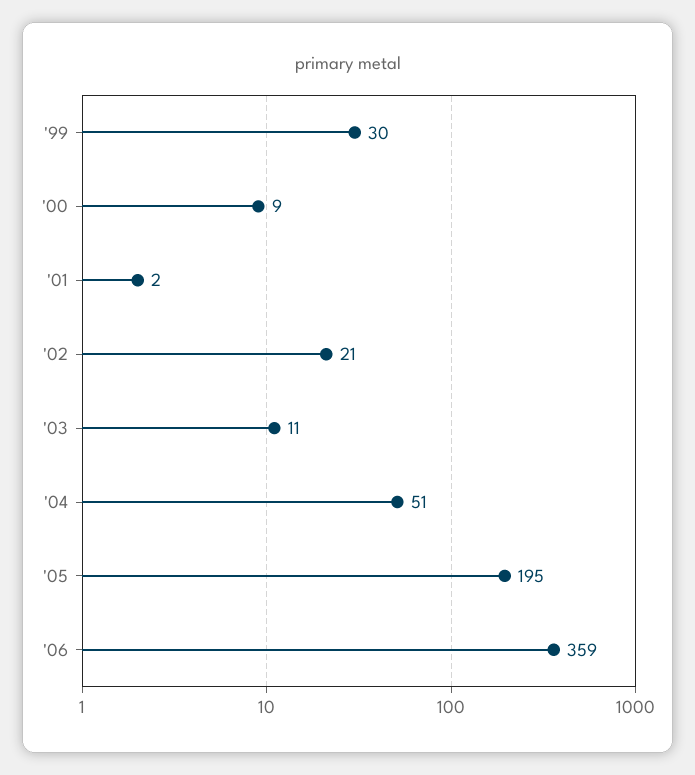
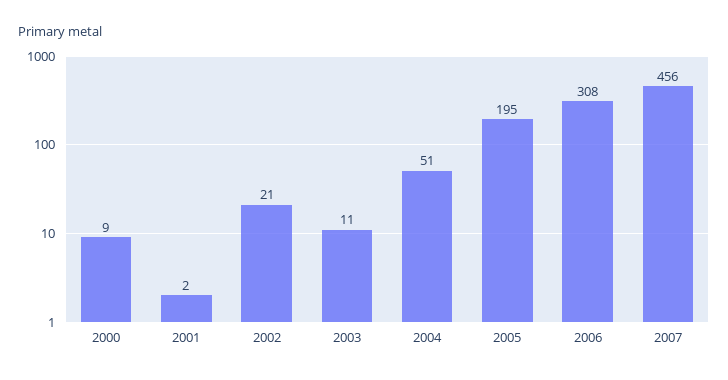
'99: 30 -> none
'06: 359 -> 308
2007: none -> 456

